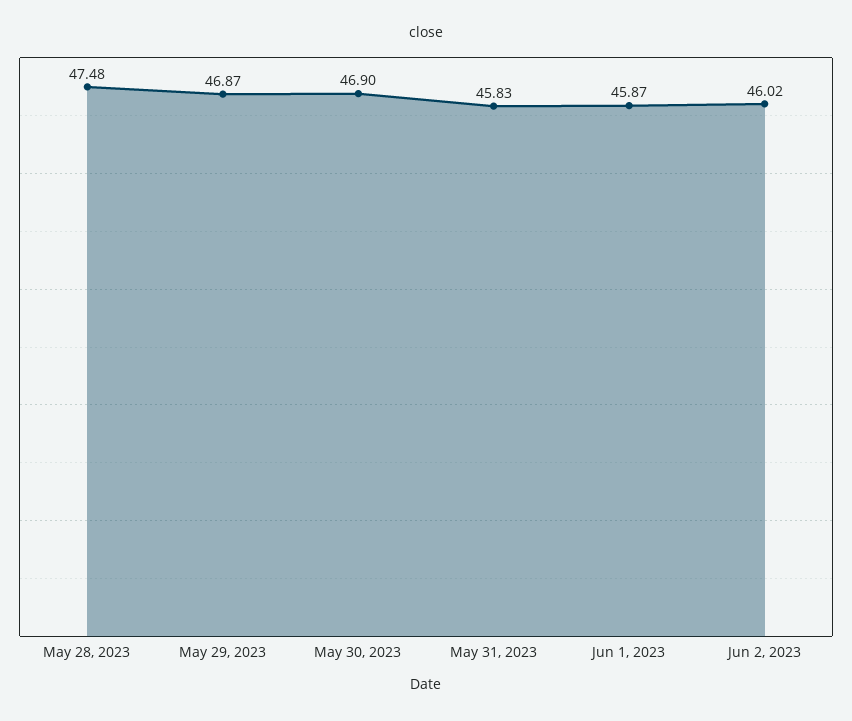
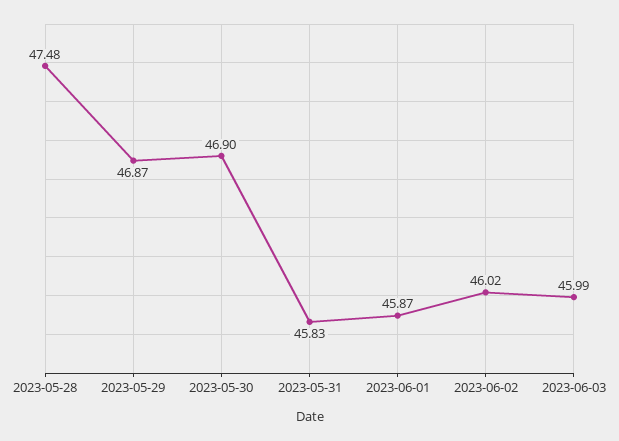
2023-06-03: none -> 45.99

